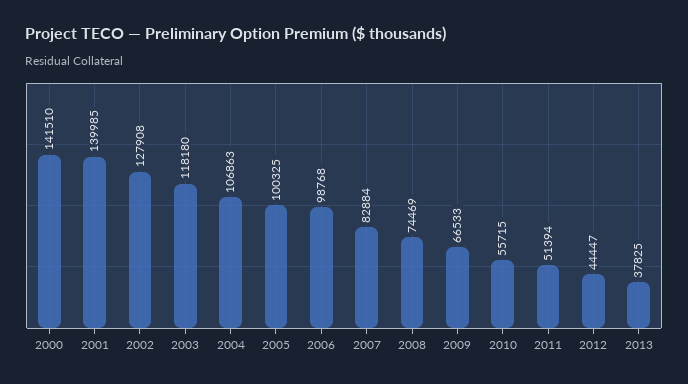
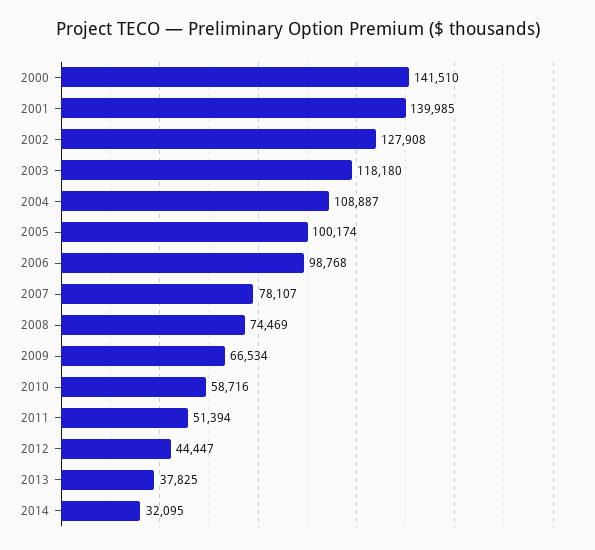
2004: 106863 -> 108887
2005: 100325 -> 100174
2007: 82884 -> 78107
2009: 66533 -> 66534
2010: 55715 -> 58716
2014: none -> 32095

